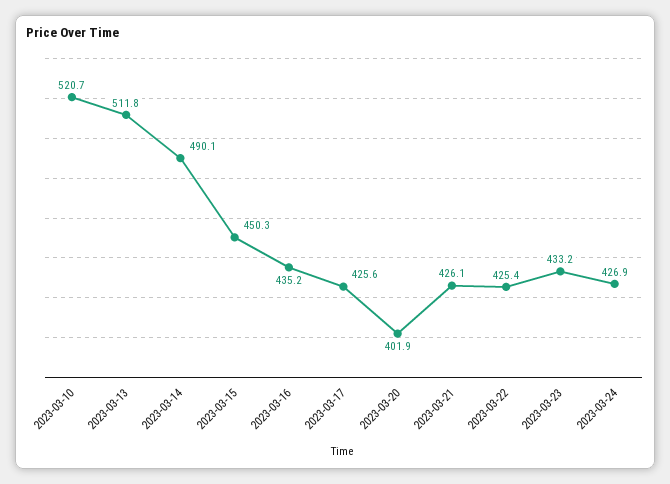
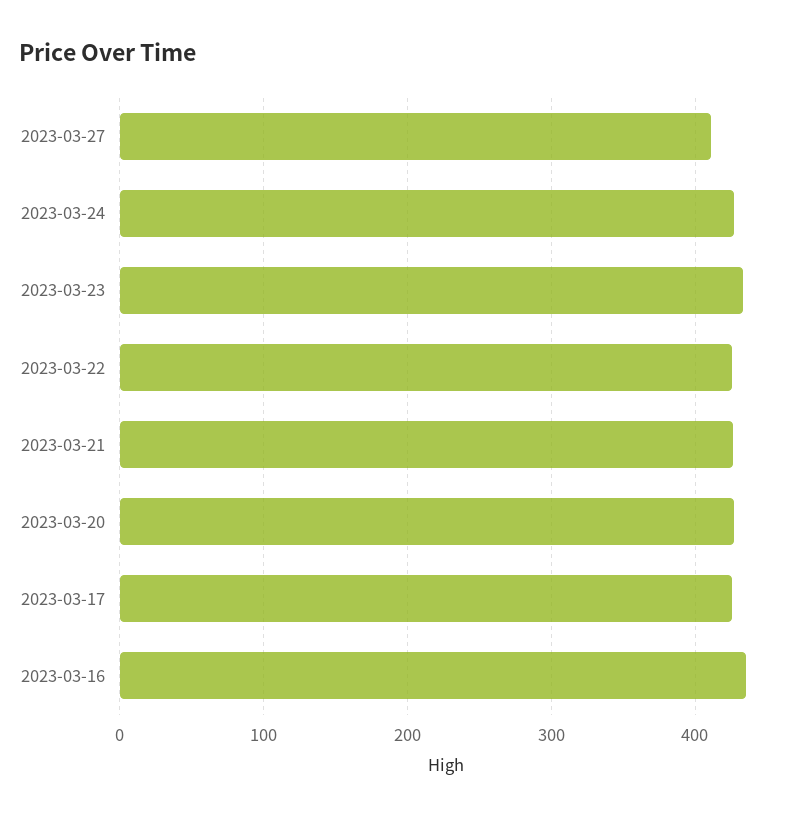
2023-03-10: 520.7 -> none
2023-03-13: 511.8 -> none
2023-03-14: 490.1 -> none
2023-03-15: 450.3 -> none
2023-03-20: 401.9 -> 430
2023-03-27: none -> 410

